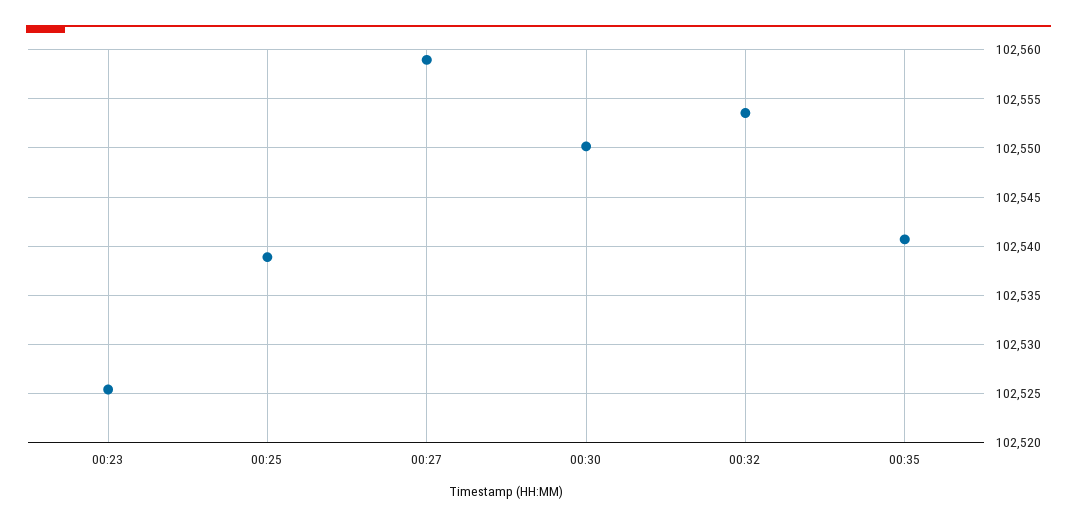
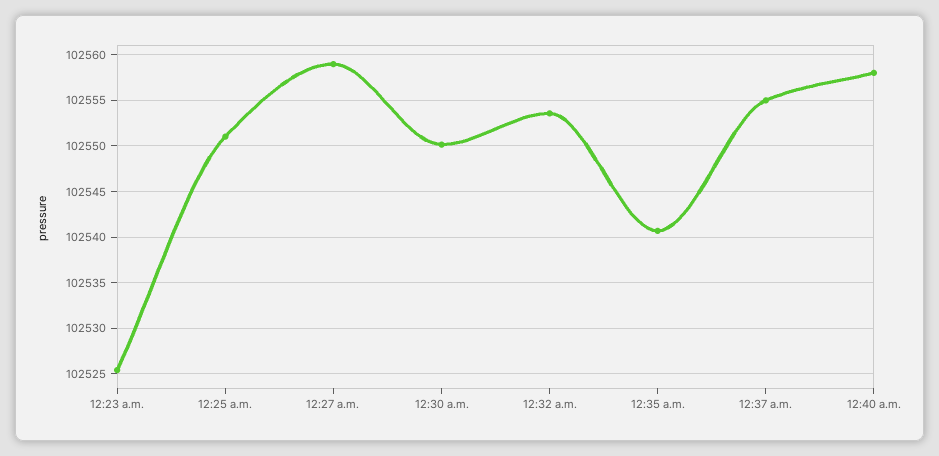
00:25: 102539 -> 102551
12:37 a.m.: none -> 102555
12:40 a.m.: none -> 102558

